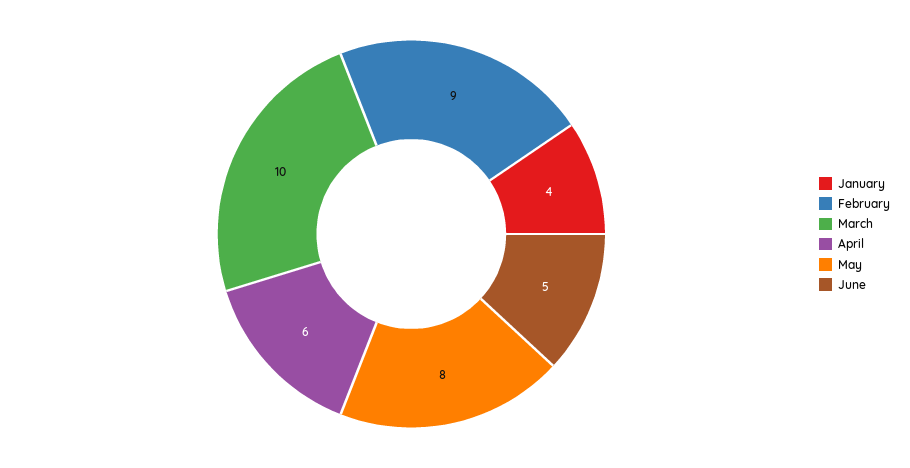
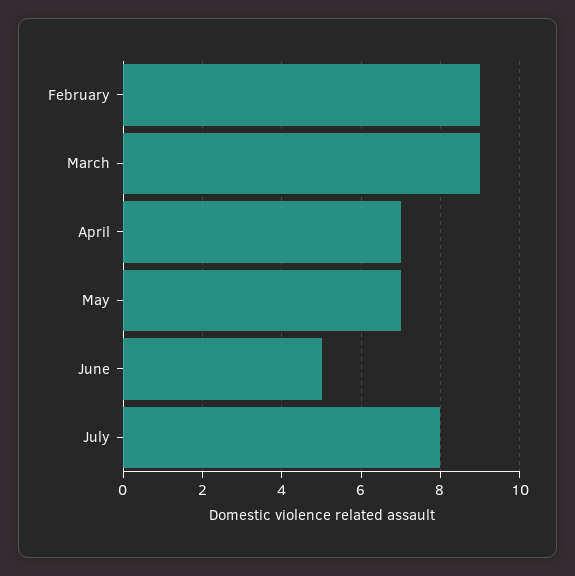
January: 4 -> none
March: 10 -> 9
April: 6 -> 7
May: 8 -> 7
July: none -> 8

